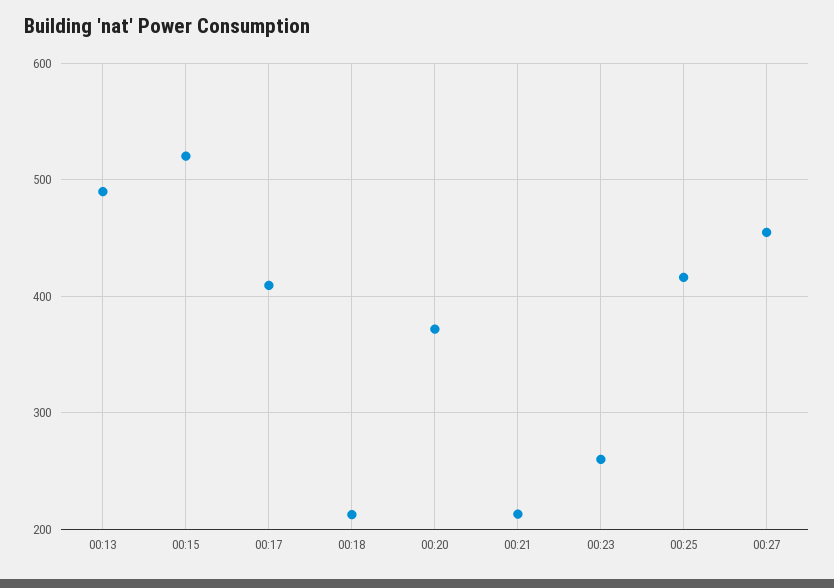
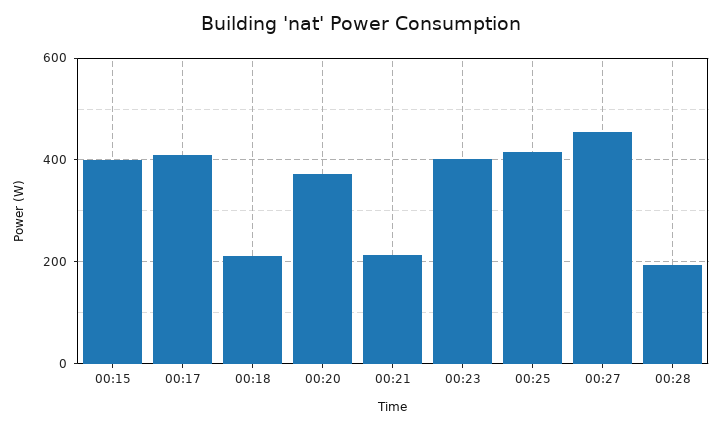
00:13: 490 -> none
00:15: 520 -> 400
00:23: 260 -> 400
00:28: none -> 200

